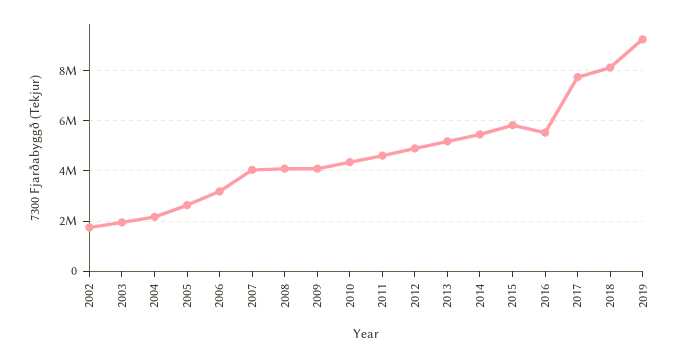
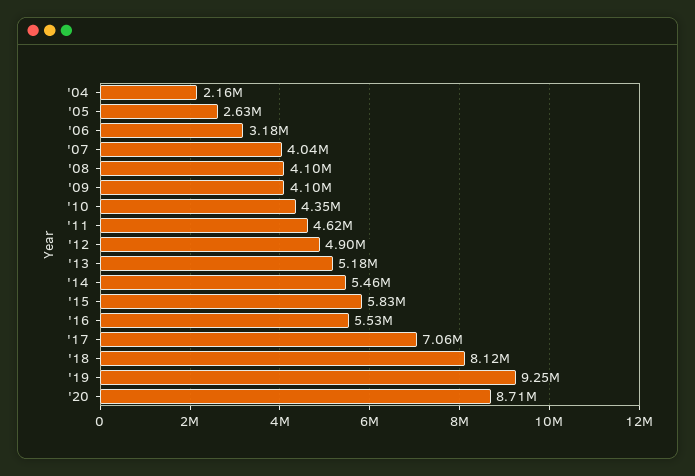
2002: 1750000 -> none
2003: 2000000 -> none
2017: 7750000 -> 7060000
'20: none -> 8710000

